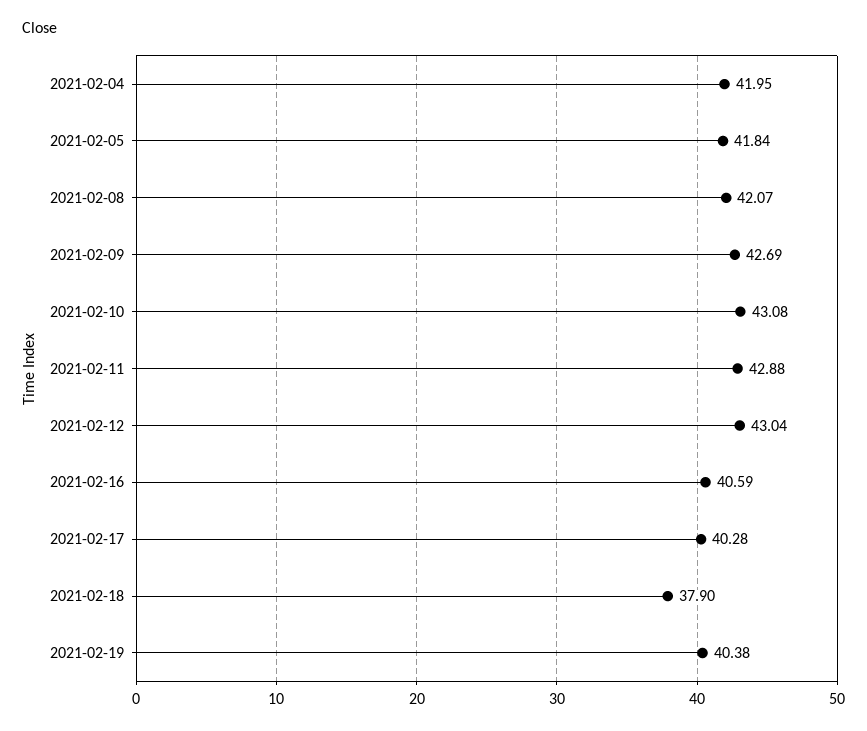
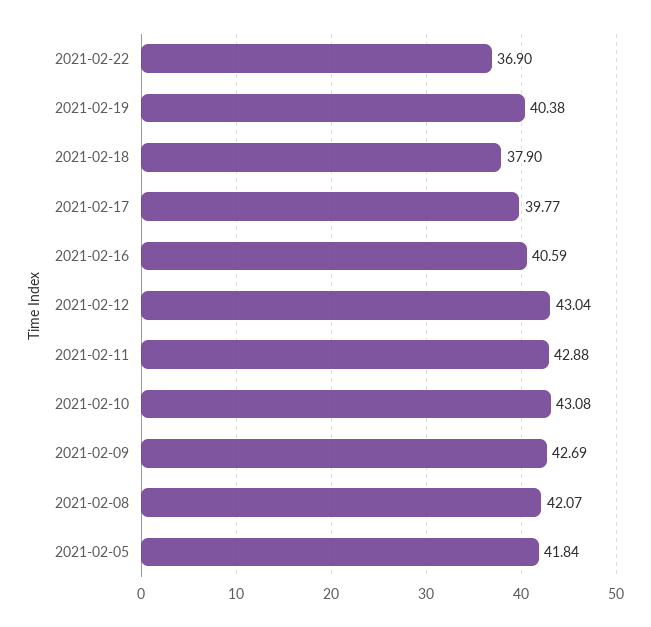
2021-02-04: 41.95 -> none
2021-02-17: 40.28 -> 39.77
2021-02-22: none -> 36.9

